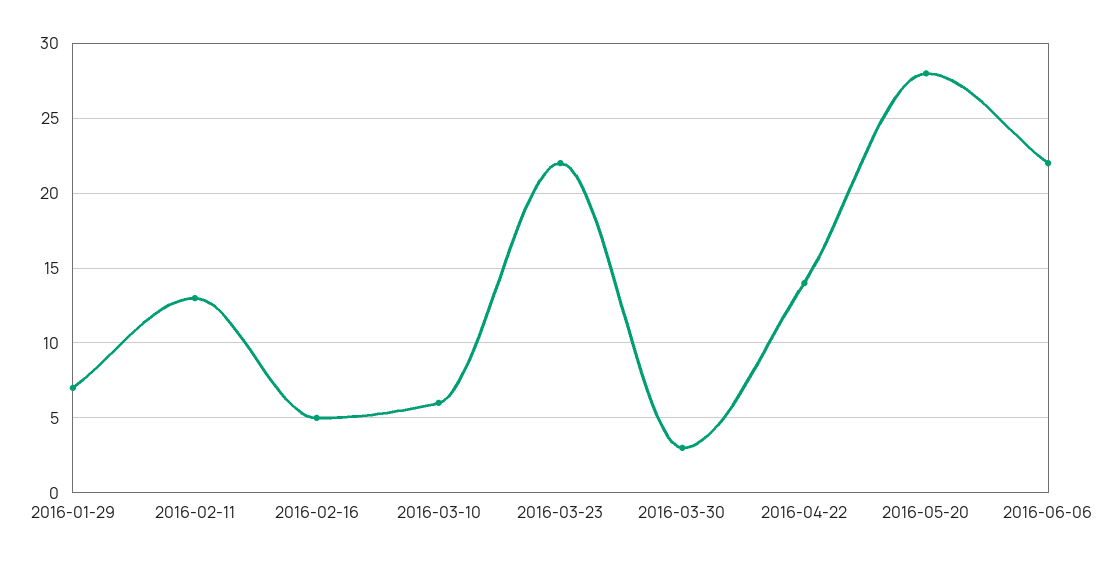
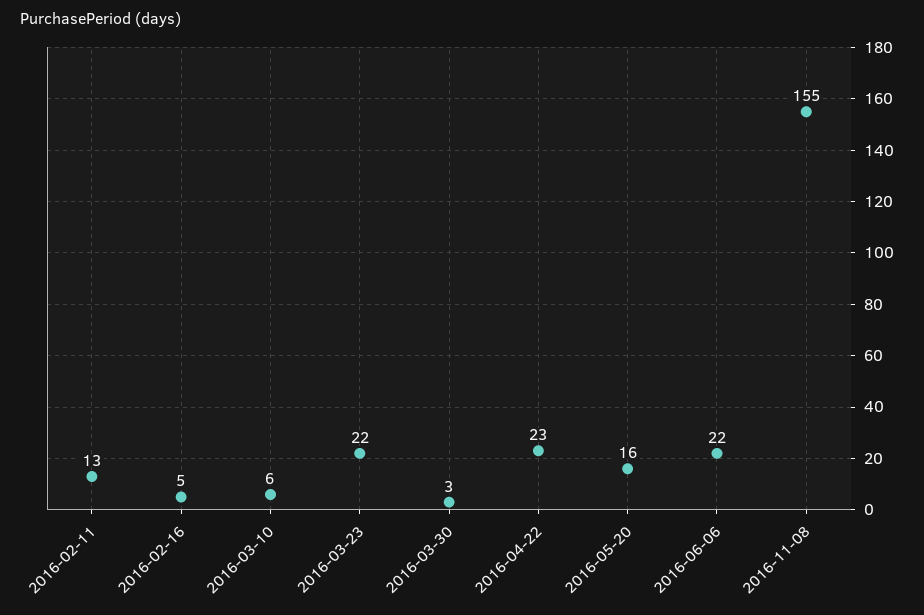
2016-01-29: 7 -> none
2016-04-22: 14 -> 23
2016-05-20: 28 -> 16
2016-11-08: none -> 155

